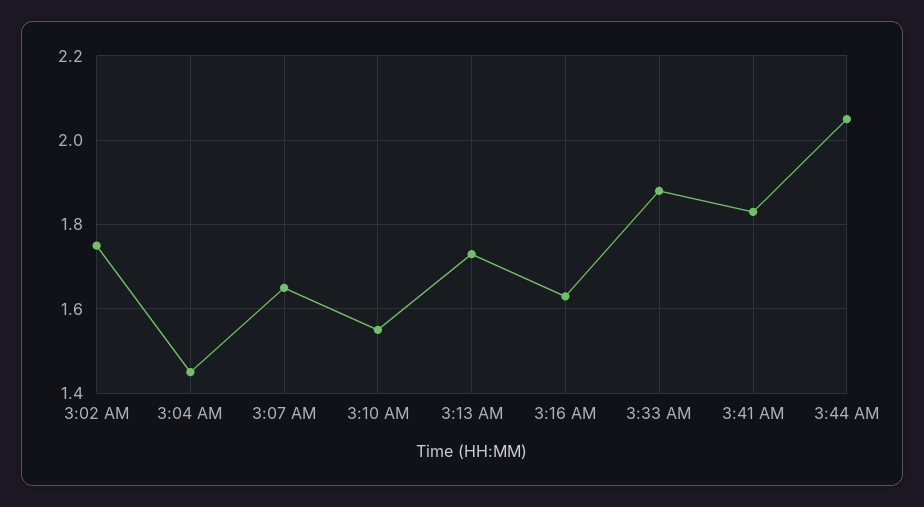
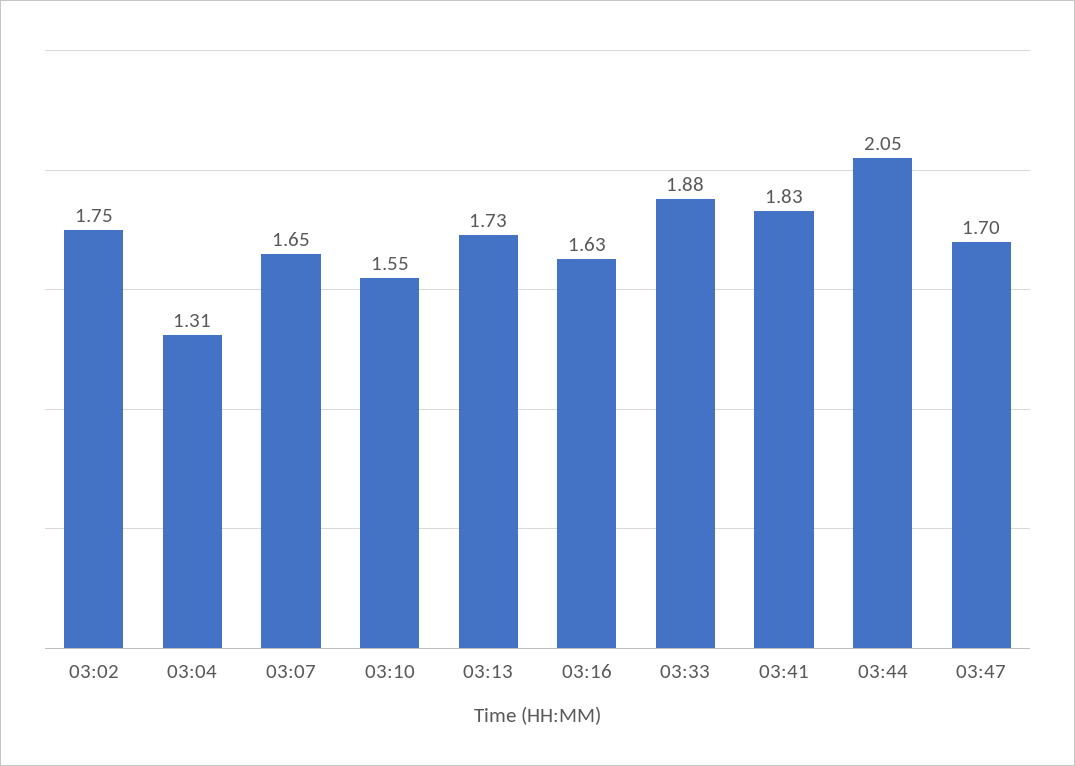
3:04 AM: 1.45 -> 1.31
03:47: none -> 1.7

